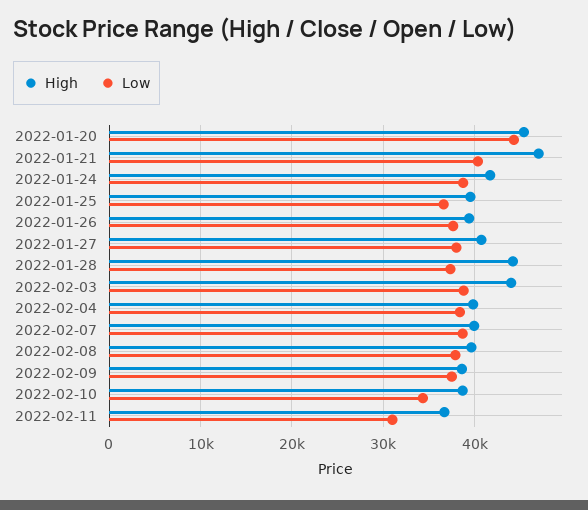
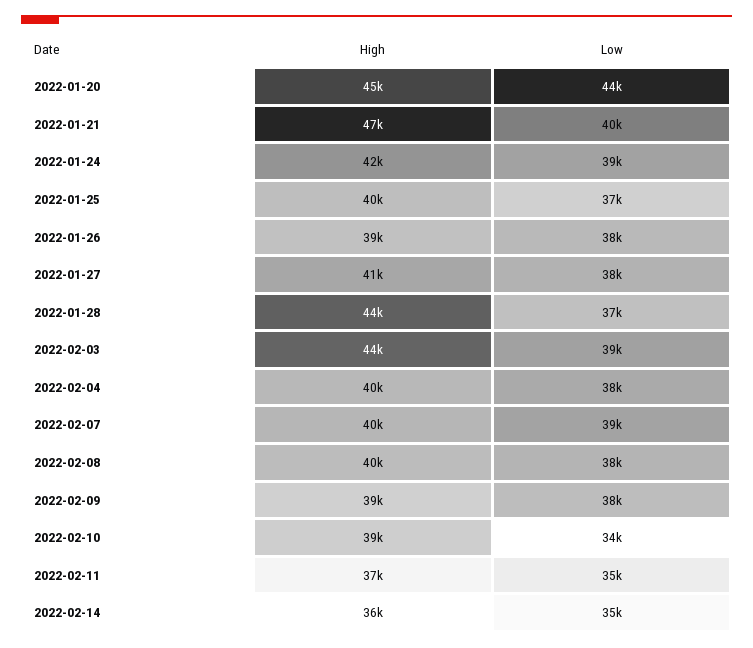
Low, 2022-02-11: 31000 -> 35000
High, 2022-02-14: none -> 36000
Low, 2022-02-14: none -> 35000

